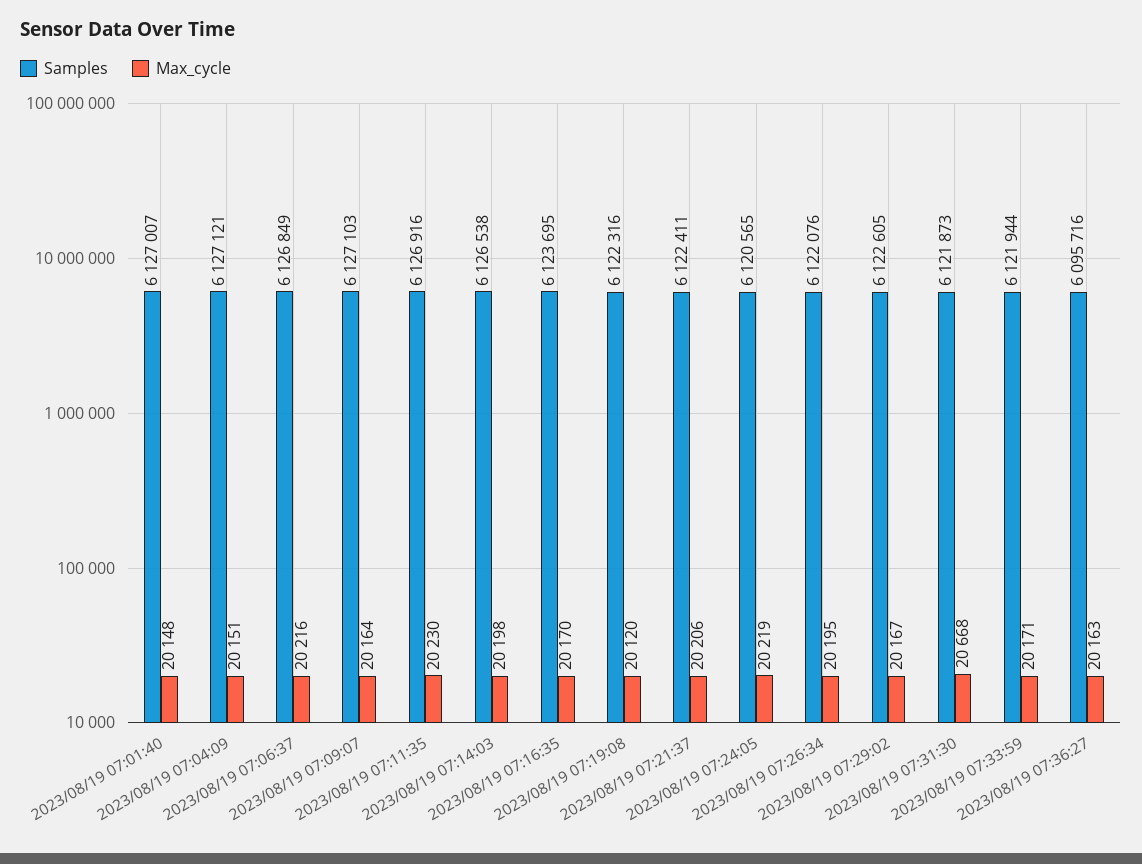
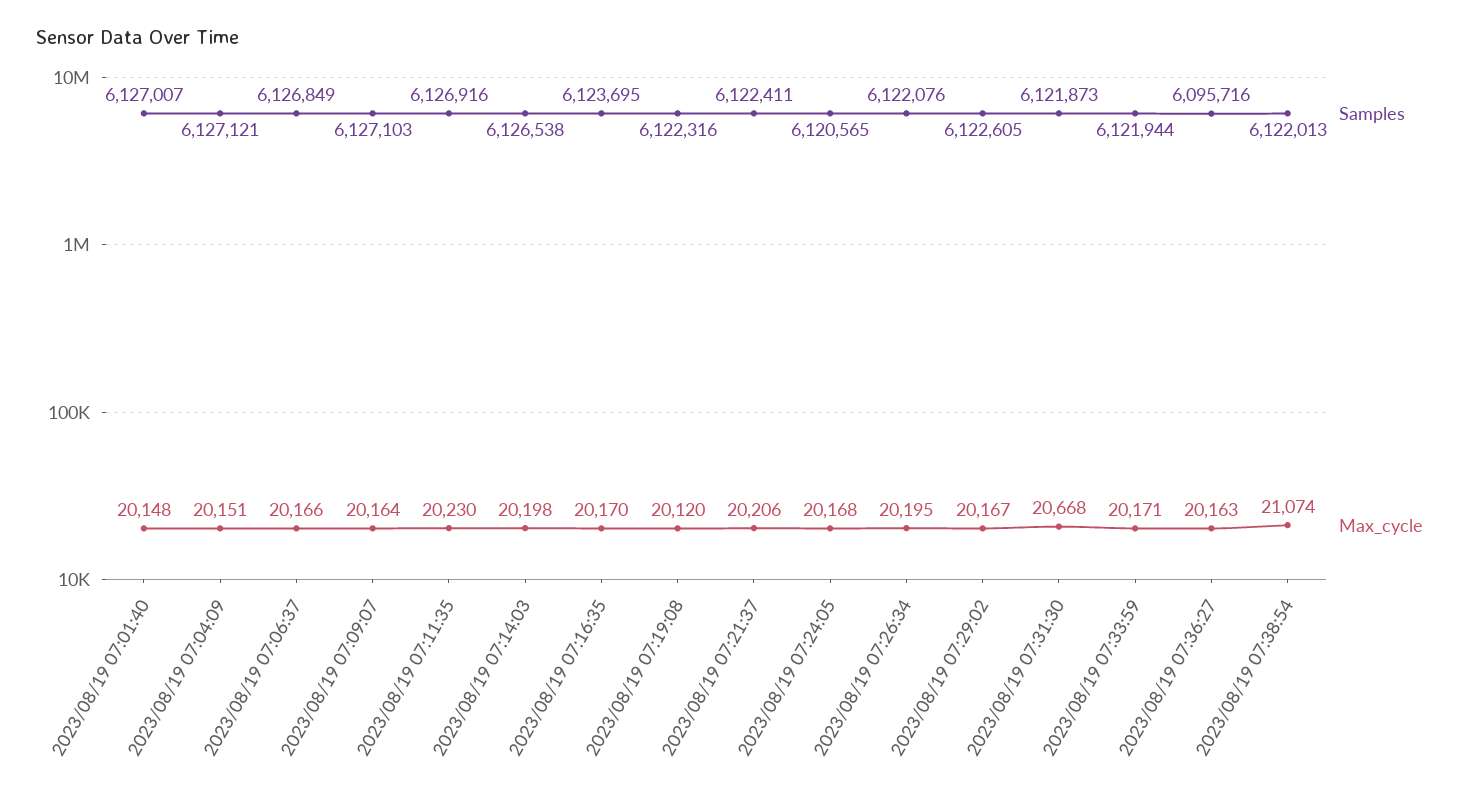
Max_cycle, 2023/08/19 07:06:37: 20216 -> 20166
Max_cycle, 2023/08/19 07:24:05: 20219 -> 20168
Samples, 2023/08/19 07:38:54: none -> 6122013
Max_cycle, 2023/08/19 07:38:54: none -> 21074

